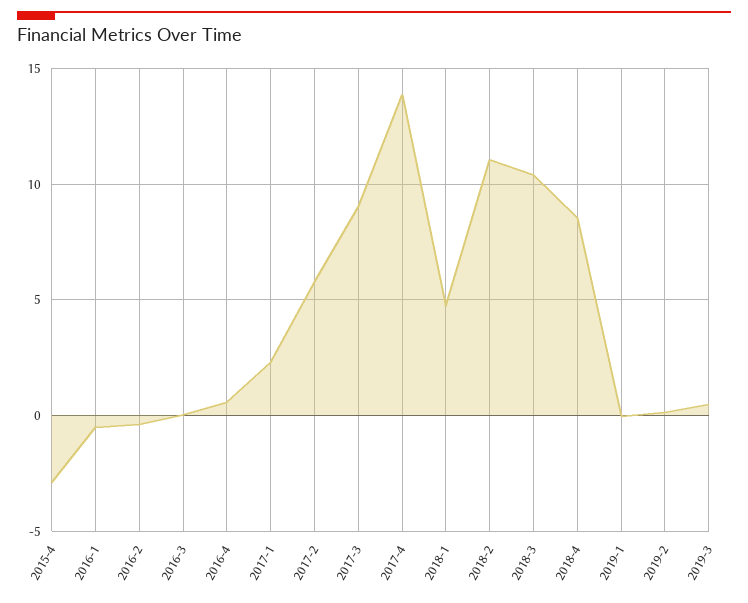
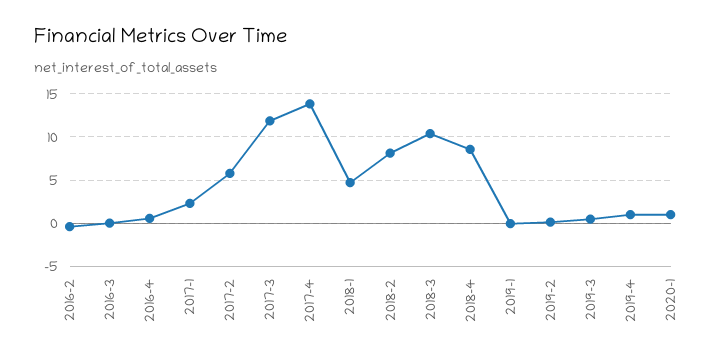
2015-4: -3 -> none
2016-1: -0.5 -> none
2017-3: 9 -> 12
2018-2: 11 -> 8
2019-4: none -> 1
2020-1: none -> 1

